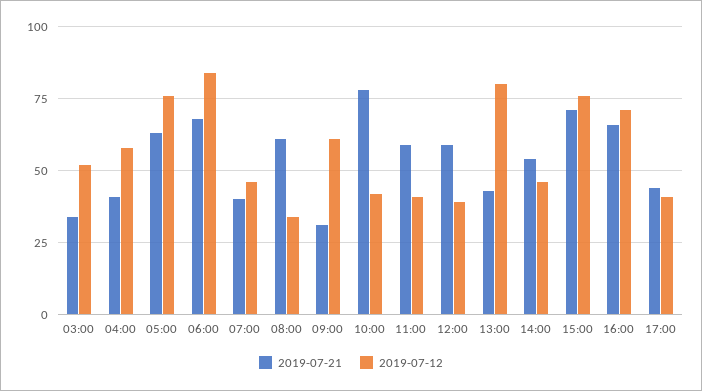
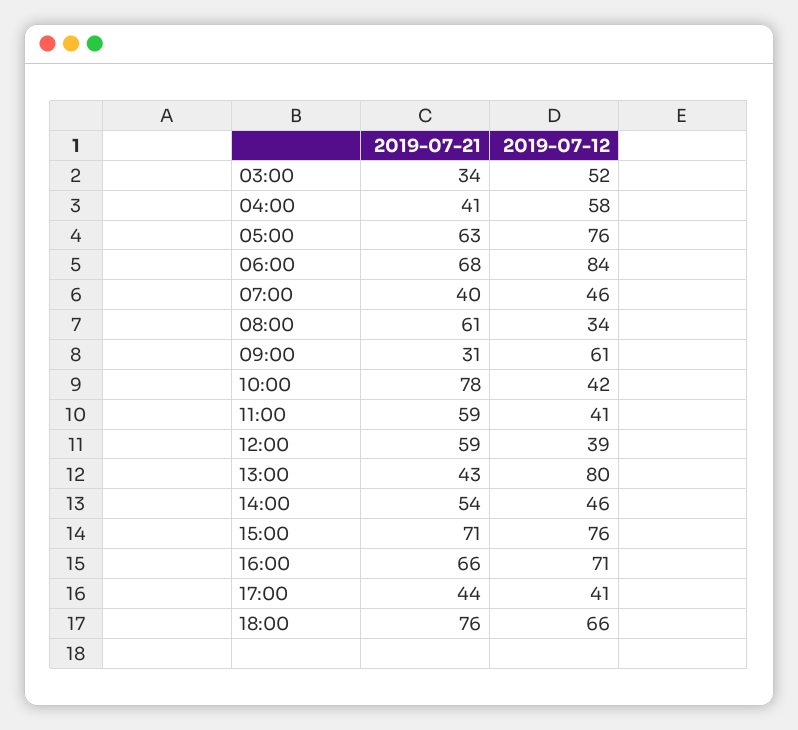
2019-07-21, 18:00: none -> 76
2019-07-12, 18:00: none -> 66

